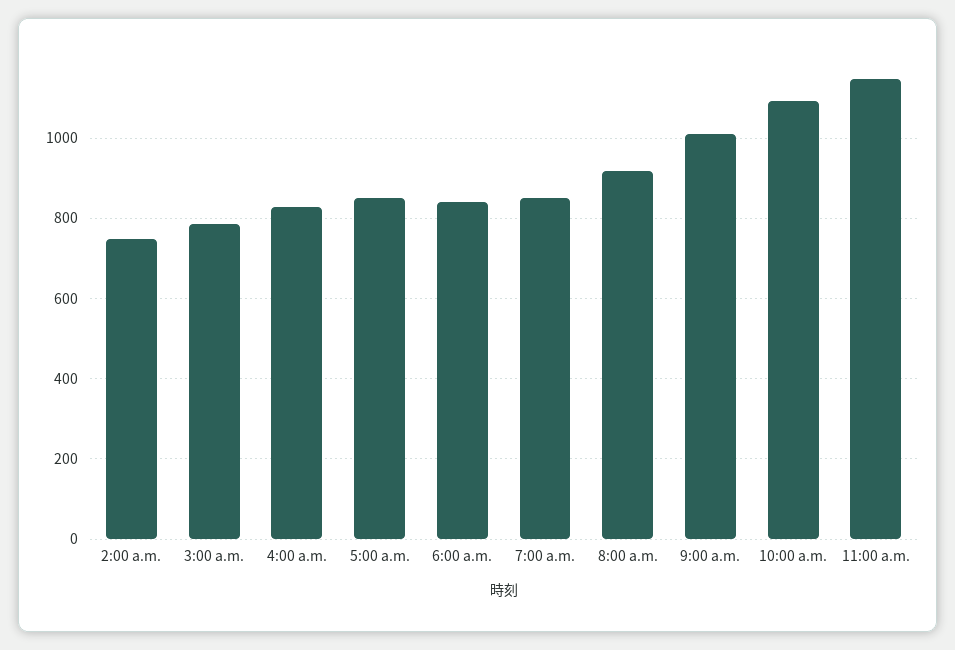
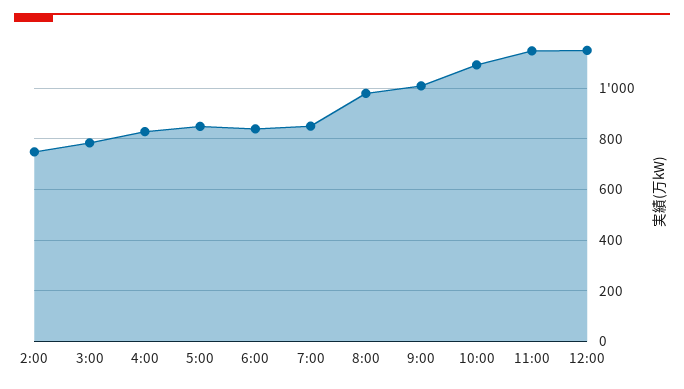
8:00 a.m.: 920 -> 975
12:00: none -> 1150

